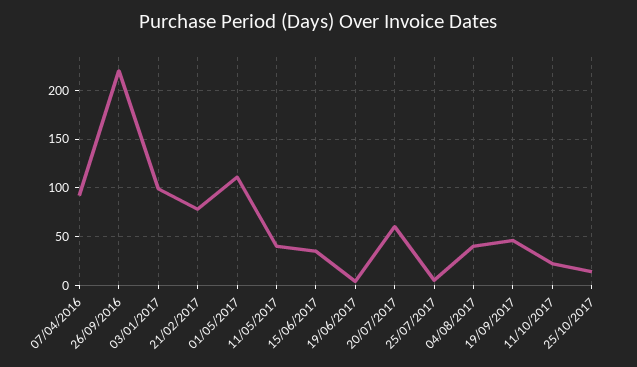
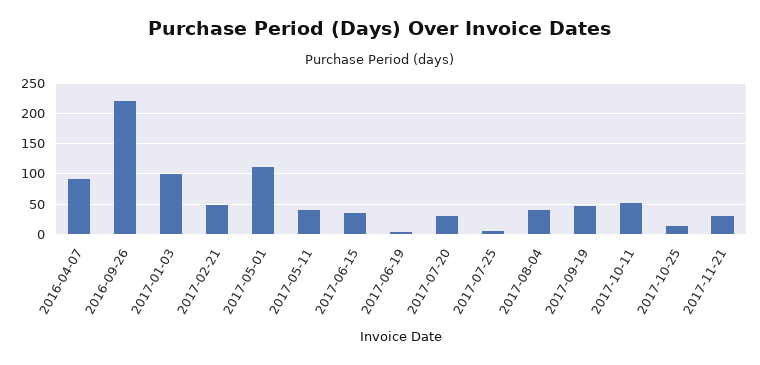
21/02/2017: 80 -> 50
20/07/2017: 60 -> 30
11/10/2017: 20 -> 50
2017-11-21: none -> 30

